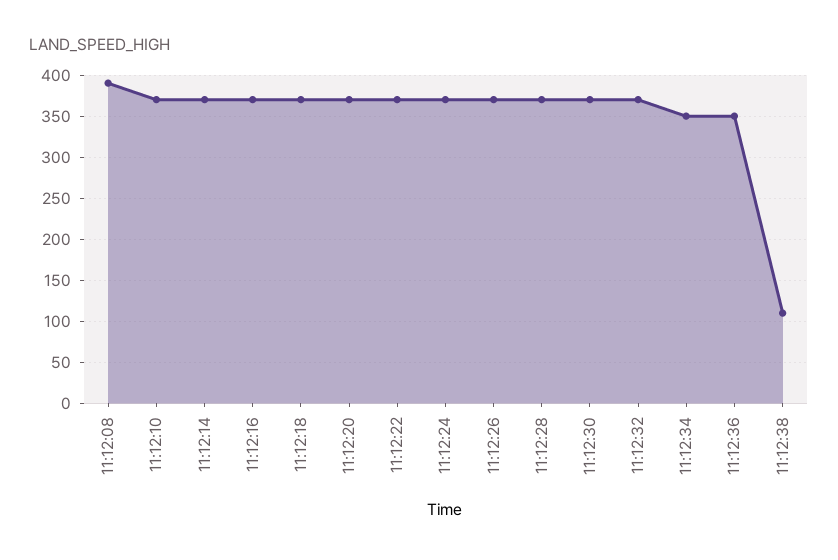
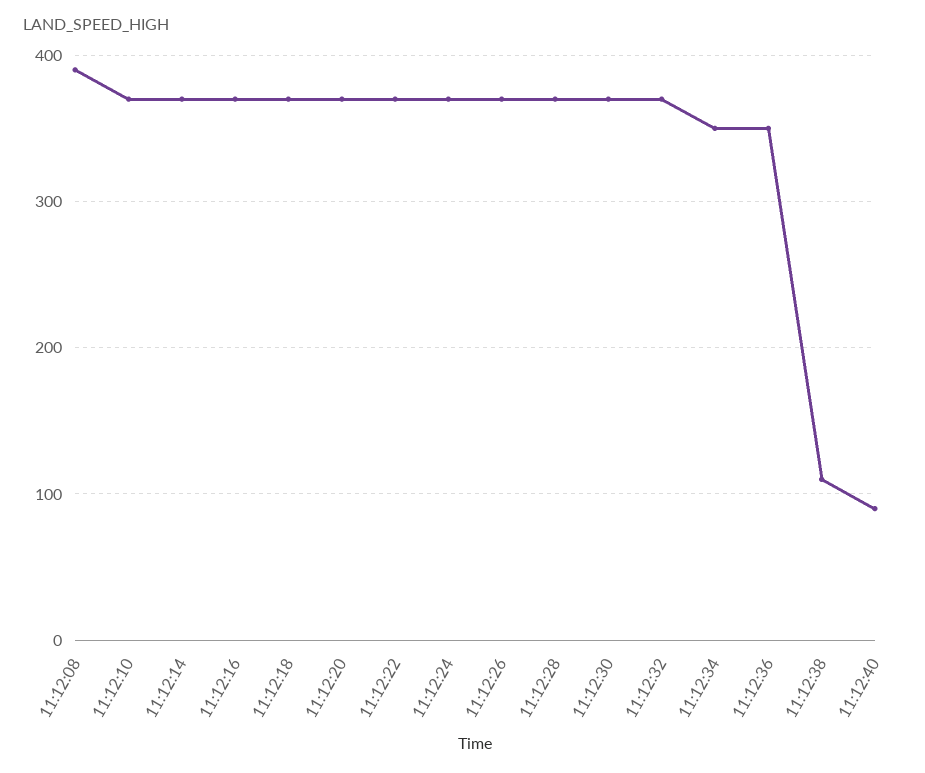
11:12:40: none -> 90

